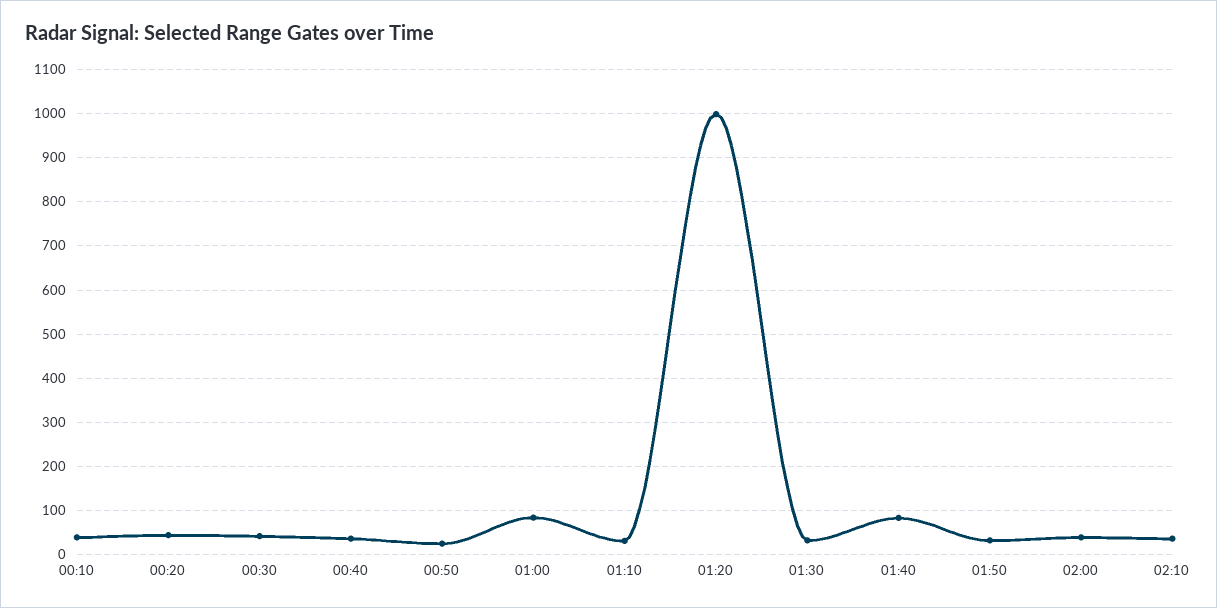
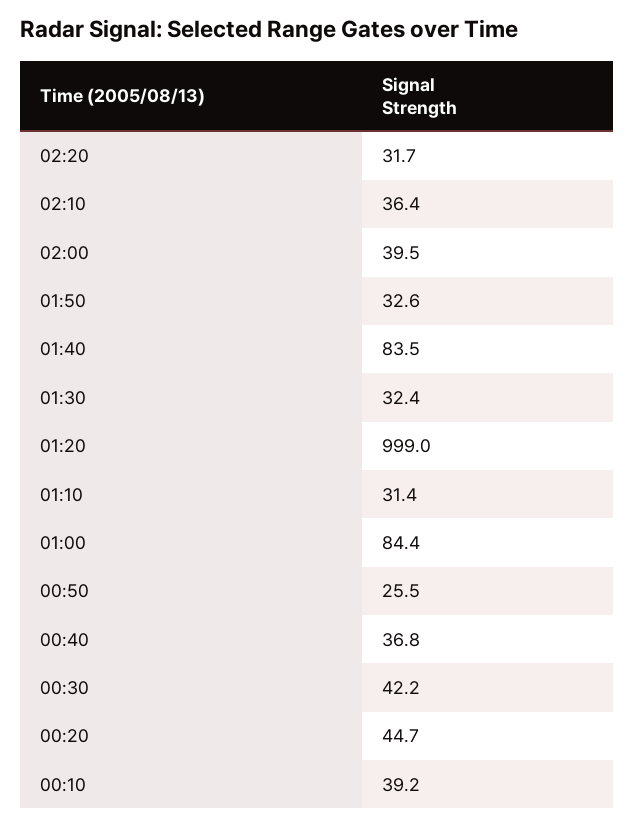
02:20: none -> 31.7

